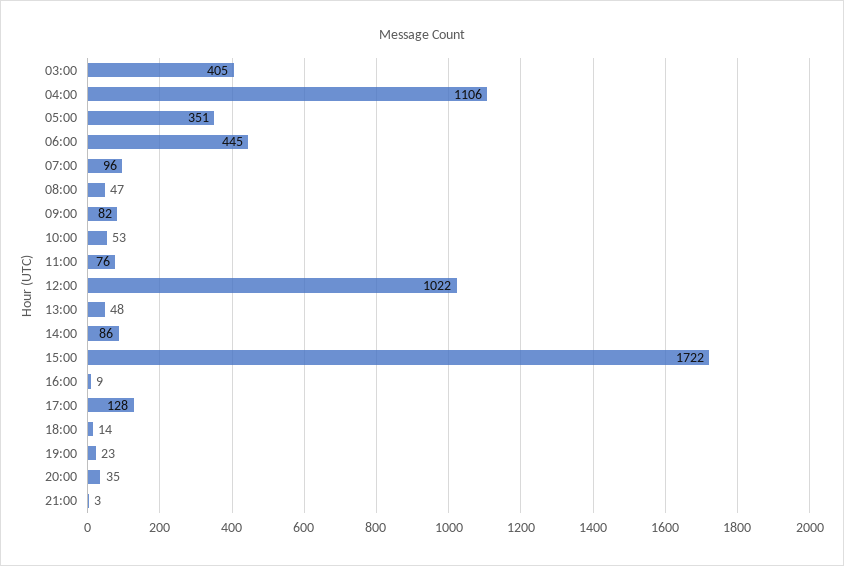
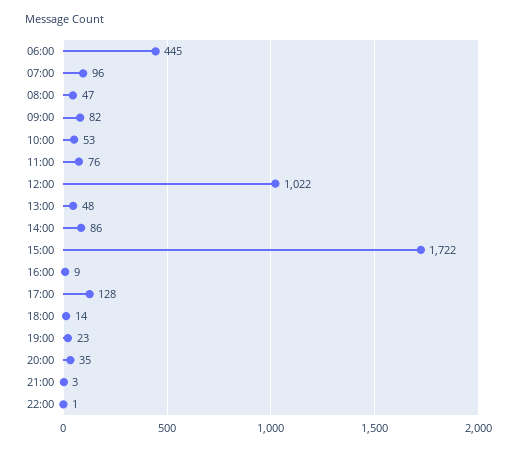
03:00: 405 -> none
04:00: 1106 -> none
05:00: 351 -> none
22:00: none -> 1

